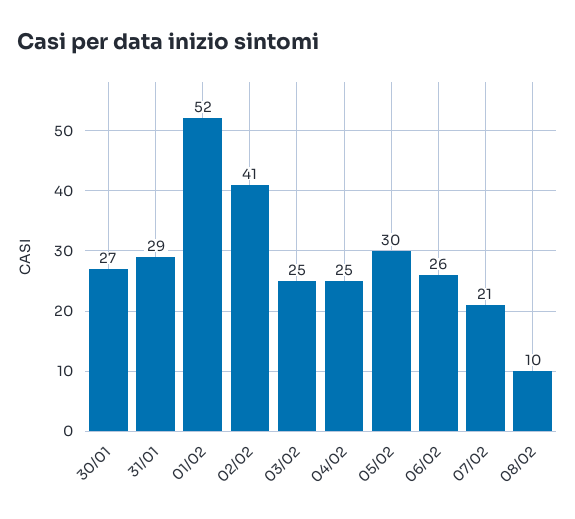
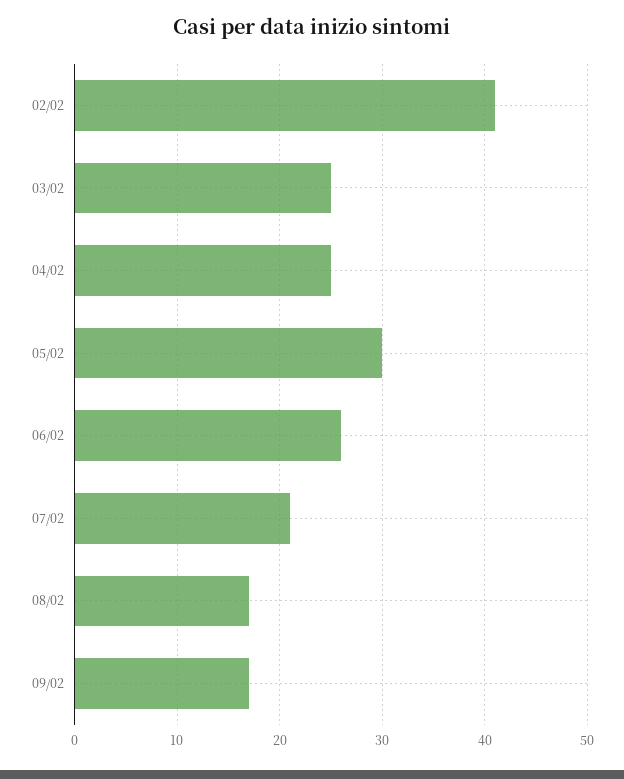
30/01: 27 -> none
31/01: 29 -> none
01/02: 52 -> none
08/02: 10 -> 17
09/02: none -> 17

